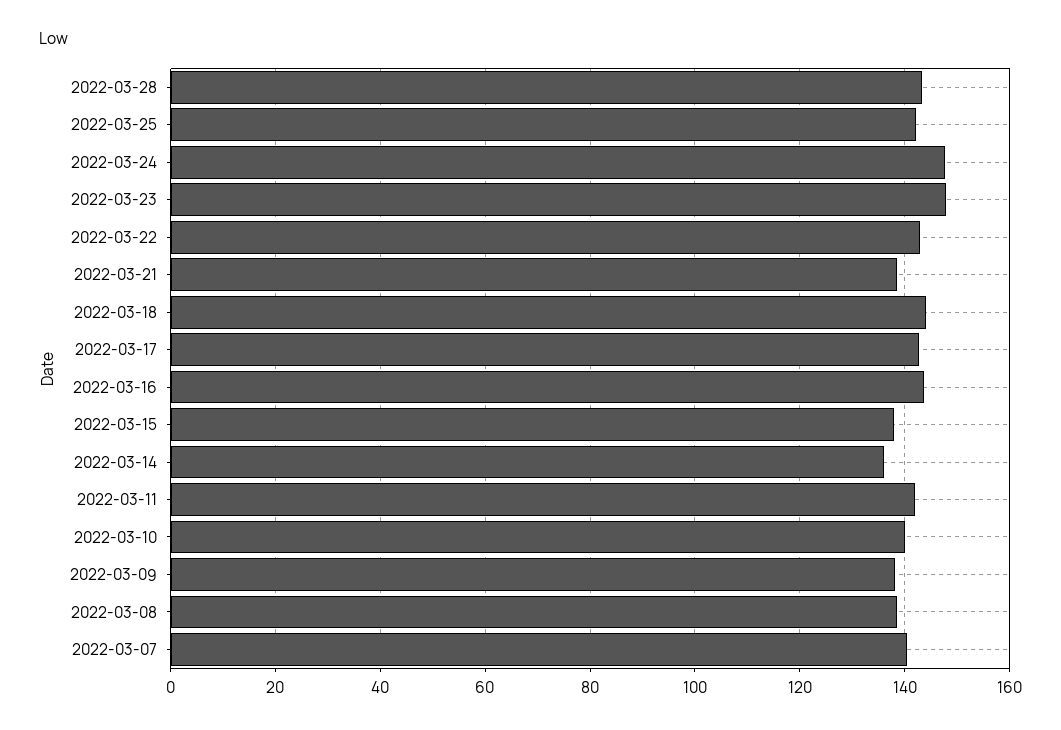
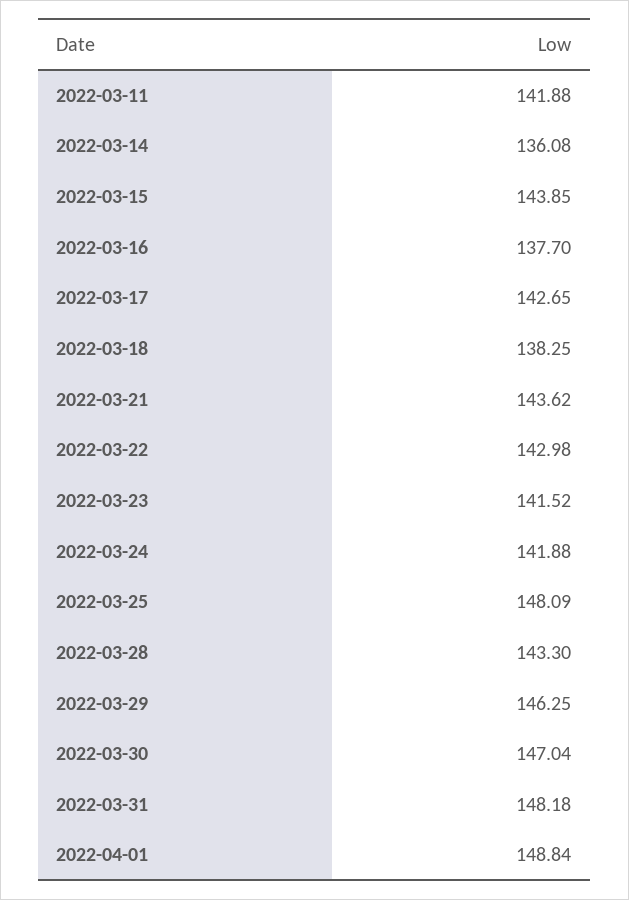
2022-03-25: 142 -> 148.09
2022-03-24: 148 -> 141.88
2022-03-23: 148 -> 141.52
2022-03-21: 138 -> 143.62
2022-03-18: 144 -> 138.25
2022-03-16: 144 -> 137.7
2022-03-15: 138 -> 143.85
2022-03-10: 140 -> none
2022-03-09: 138 -> none
2022-03-08: 138 -> none
2022-03-07: 140 -> none
2022-03-29: none -> 146.25
2022-03-30: none -> 147.04
2022-03-31: none -> 148.18
2022-04-01: none -> 148.84

